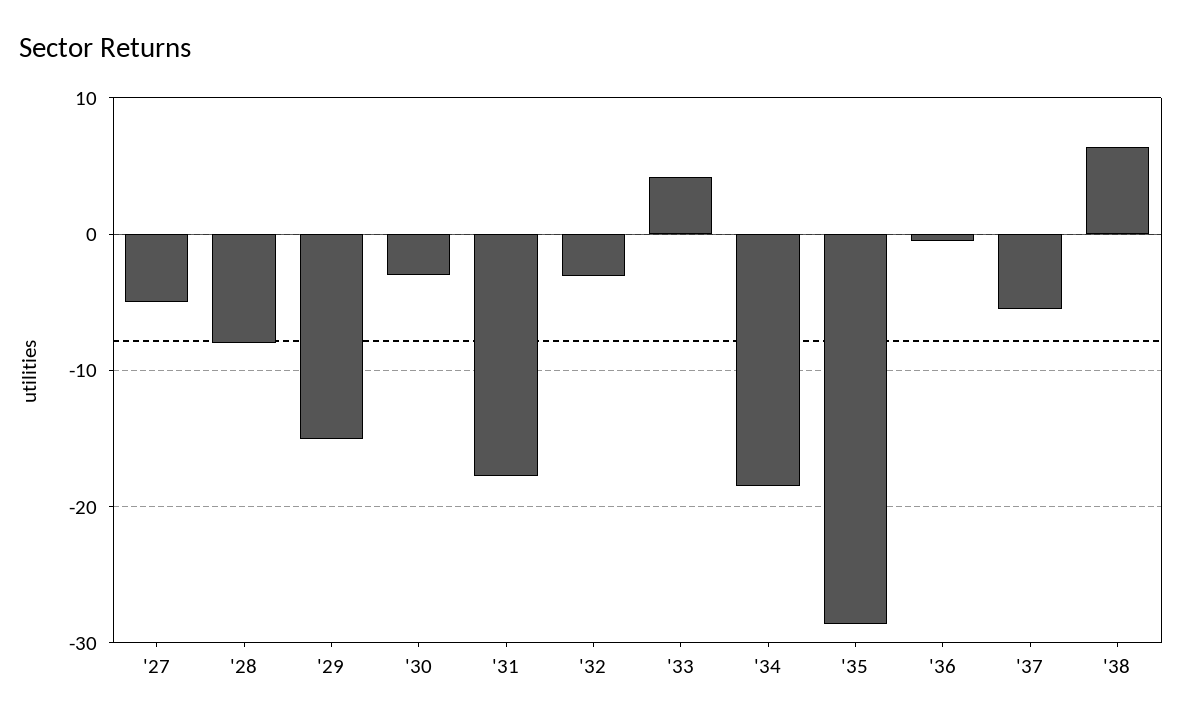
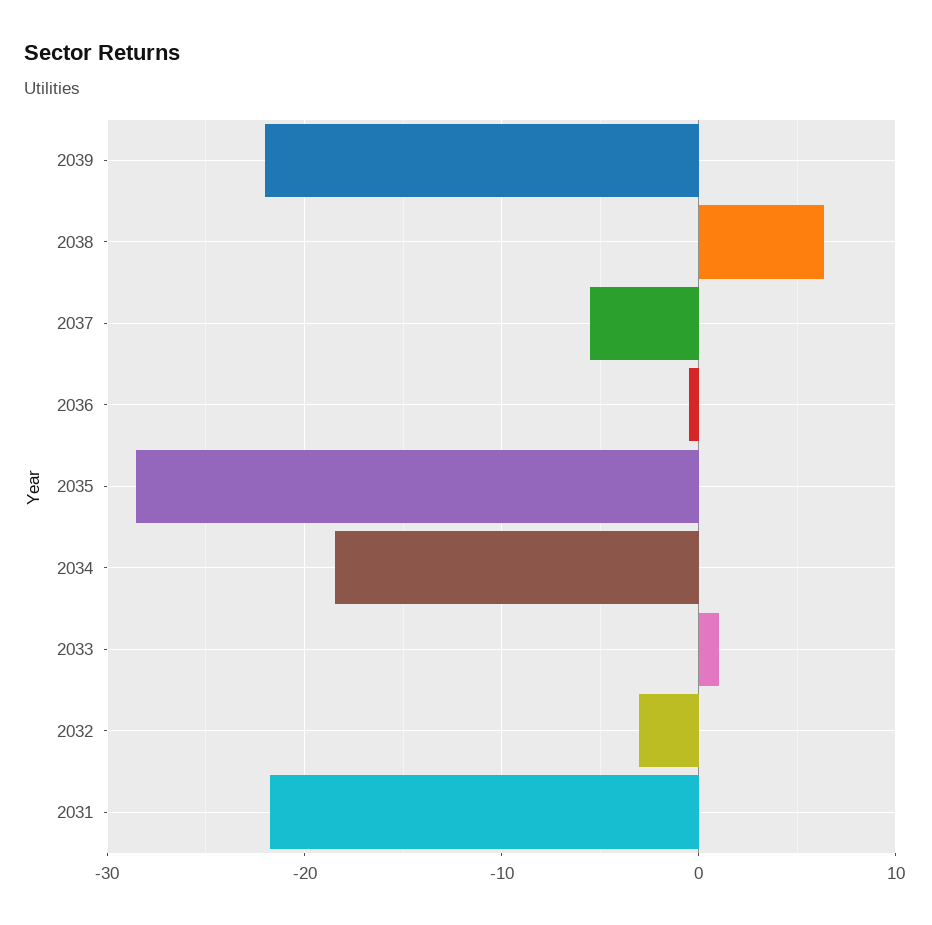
'27: -5 -> none
'28: -8 -> none
'29: -15 -> none
'30: -3 -> none
'31: -18 -> -22
'33: 4 -> 1
2039: none -> -22

